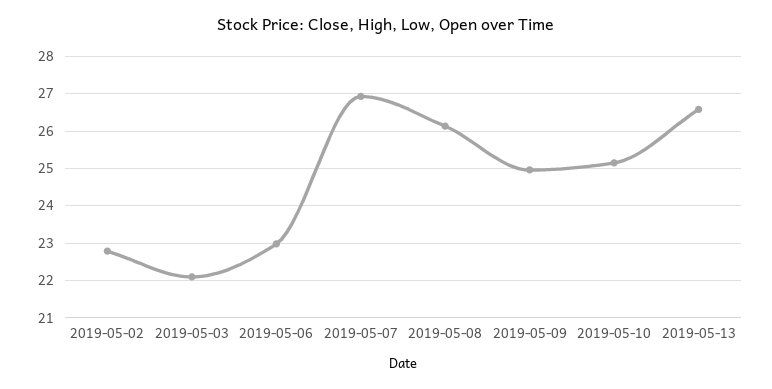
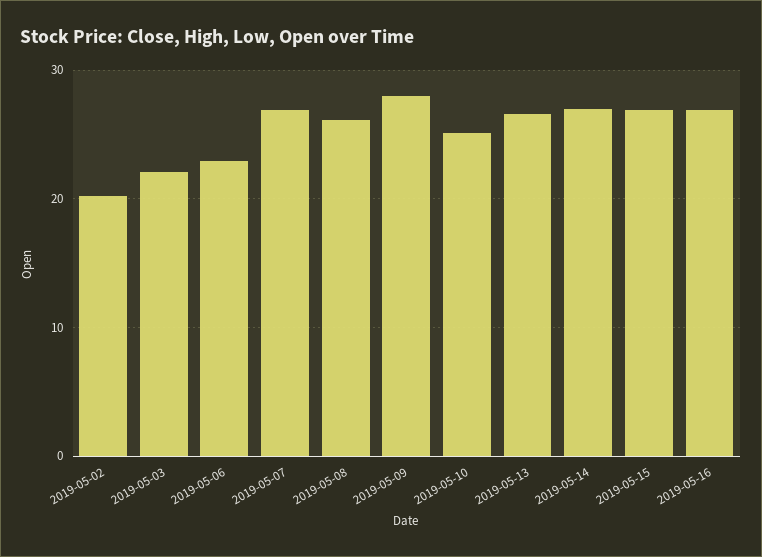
2019-05-02: 22.8 -> 20
2019-05-09: 25 -> 28
2019-05-14: none -> 27
2019-05-15: none -> 27
2019-05-16: none -> 27

